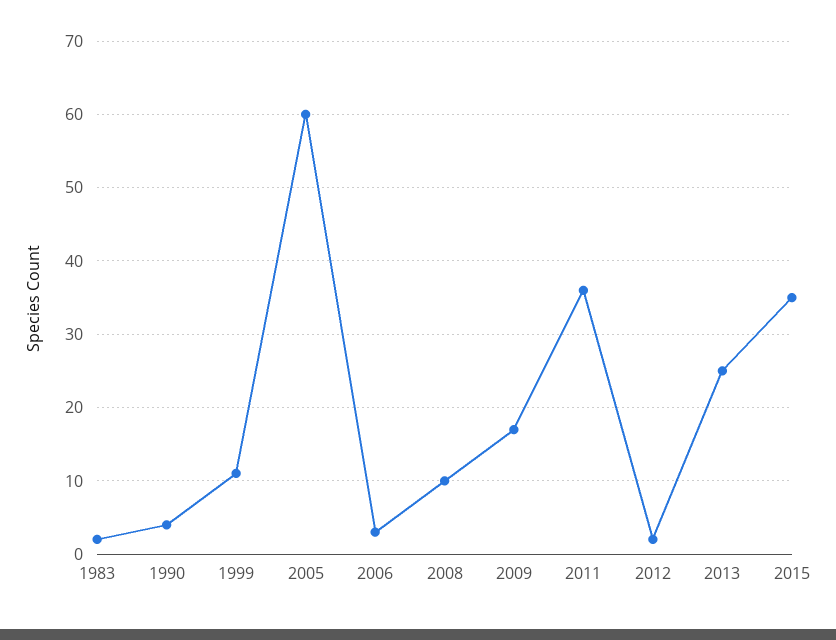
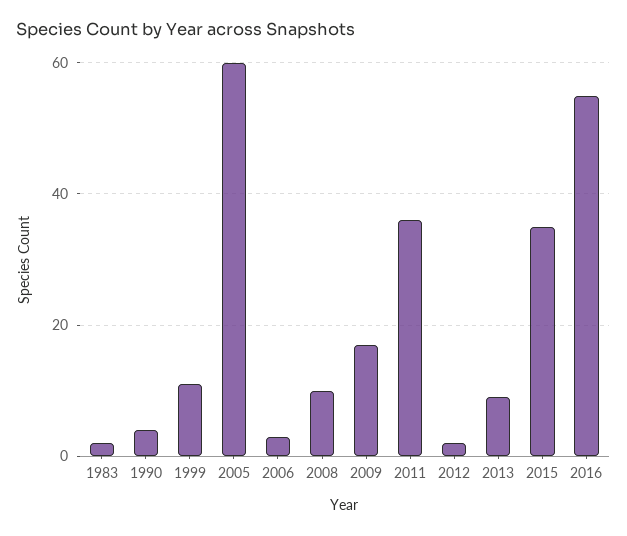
2013: 25 -> 10
2016: none -> 55

